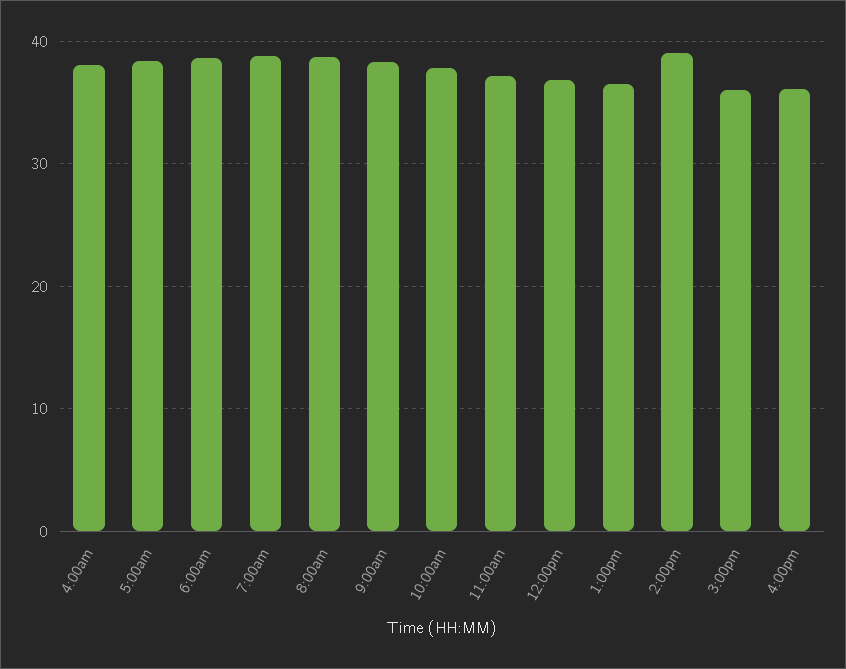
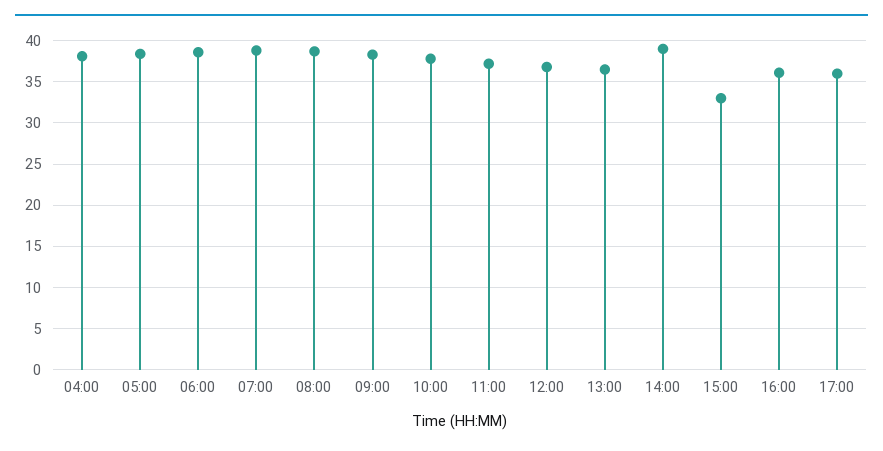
3:00pm: 36 -> 33
17:00: none -> 36

